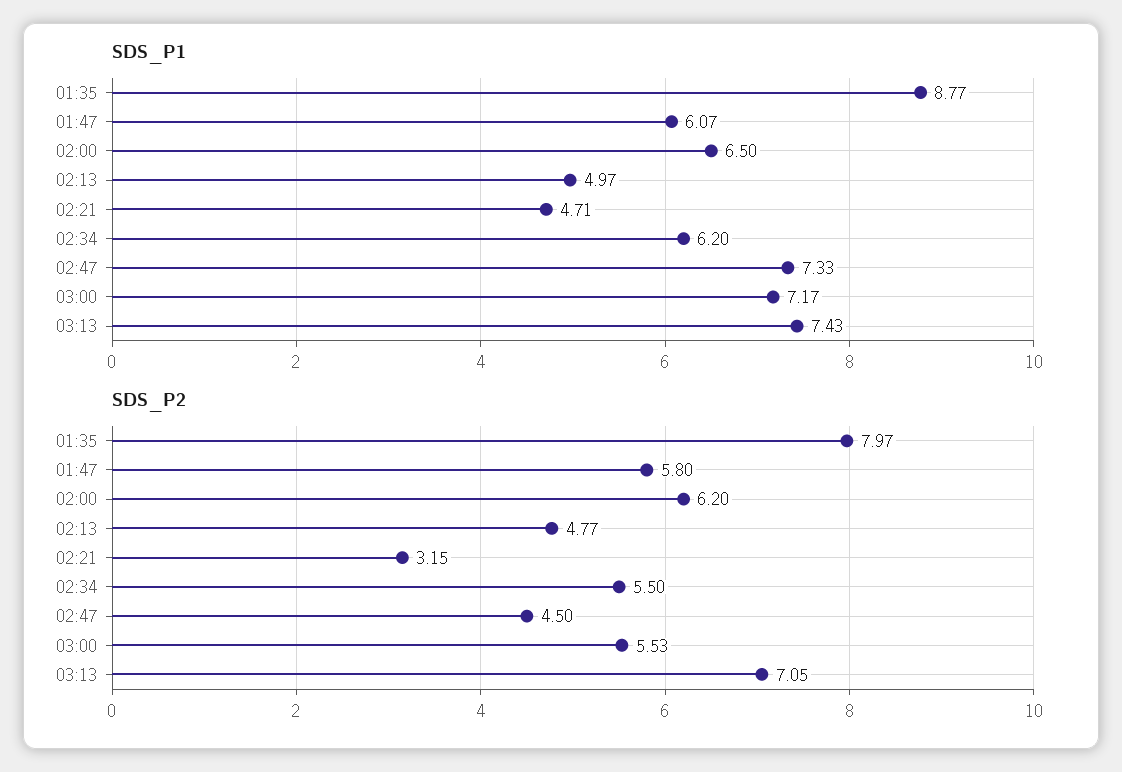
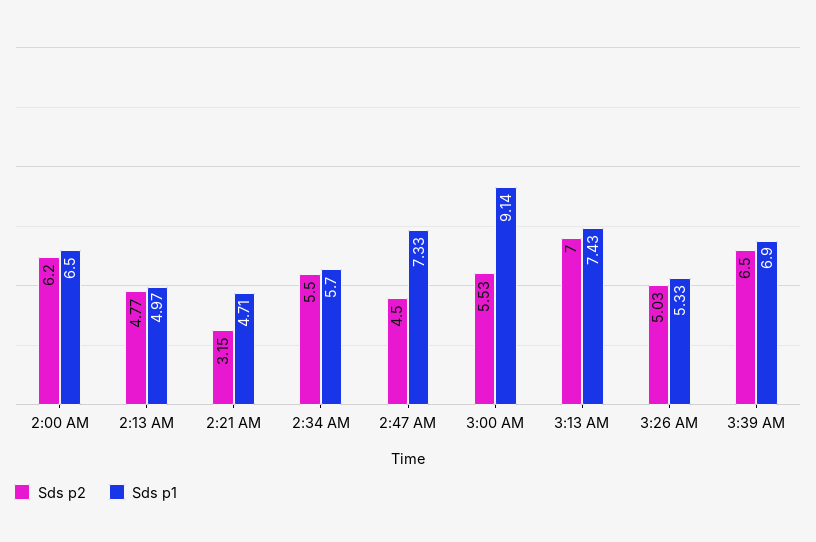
SDS_P1, 01:35: 8.77 -> none
SDS_P1, 01:47: 6.07 -> none
SDS_P1, 02:34: 6.2 -> 5.7
SDS_P1, 03:00: 7.17 -> 9.14
SDS_P2, 01:35: 7.97 -> none
SDS_P2, 01:47: 5.8 -> none
SDS_P2, 03:13: 7.05 -> 7
SDS_P2, 3:26 AM: none -> 5.03
SDS_P1, 3:26 AM: none -> 5.33
SDS_P2, 3:39 AM: none -> 6.5
SDS_P1, 3:39 AM: none -> 6.9

